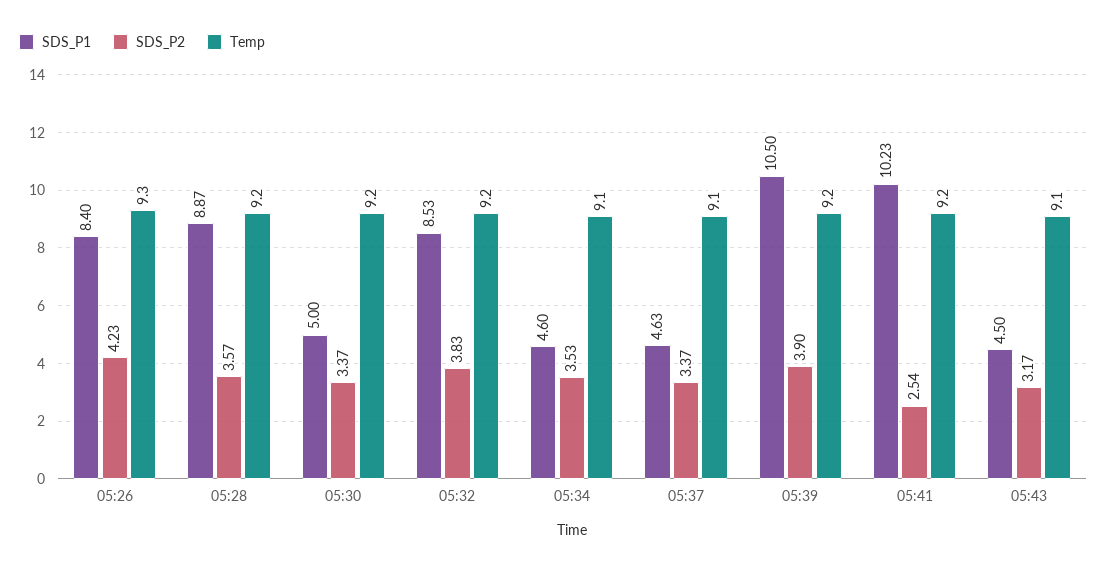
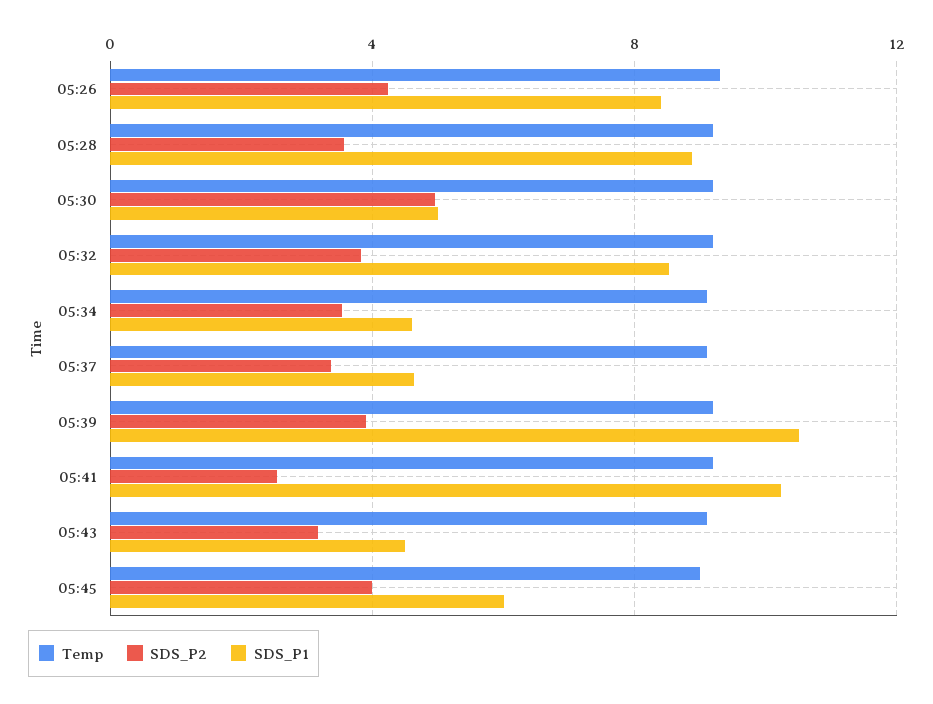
SDS_P2, 05:30: 3.37 -> 5
Temp, 05:45: none -> 9
SDS_P2, 05:45: none -> 4
SDS_P1, 05:45: none -> 6

